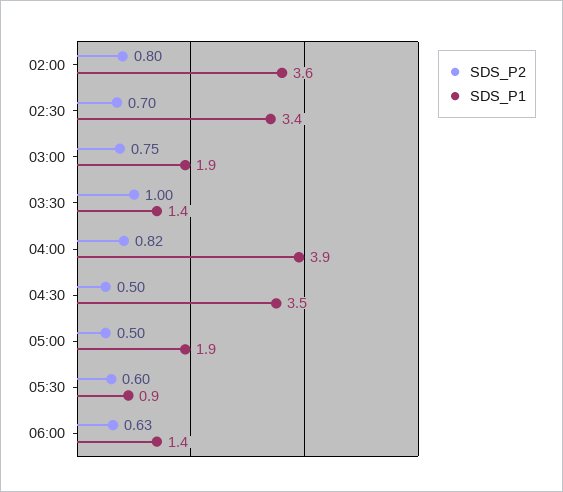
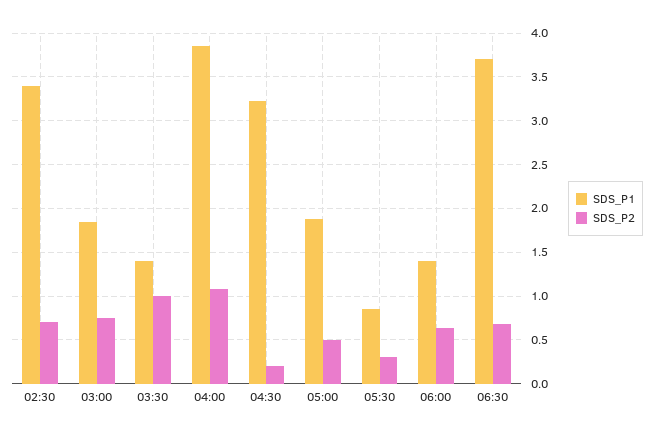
SDS_P2, 02:00: 0.8 -> none
SDS_P1, 02:00: 3.6 -> none
SDS_P2, 04:00: 0.82 -> 1.1
SDS_P2, 04:30: 0.5 -> 0.2
SDS_P1, 04:30: 3.5 -> 3.2
SDS_P2, 05:30: 0.6 -> 0.3
SDS_P1, 06:30: none -> 3.7
SDS_P2, 06:30: none -> 0.7

